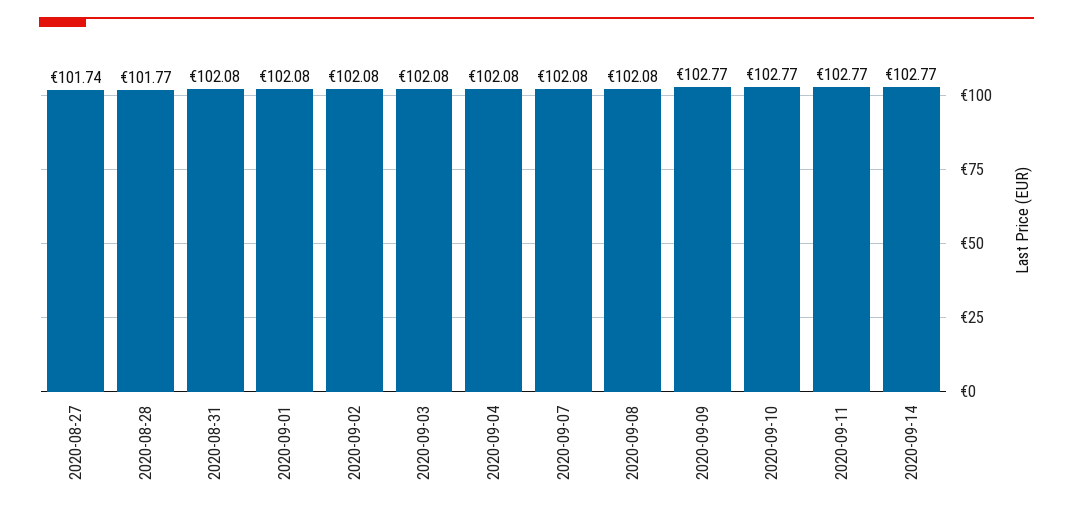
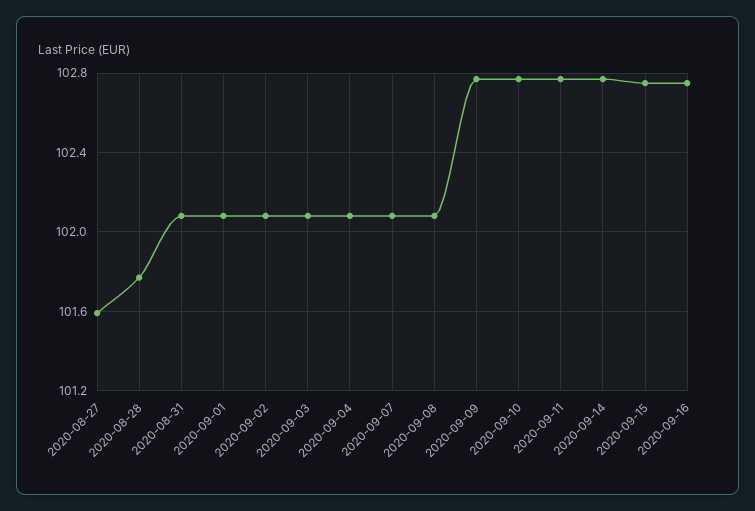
2020-08-27: 101.74 -> 101.6
2020-09-15: none -> 102.75
2020-09-16: none -> 102.75

